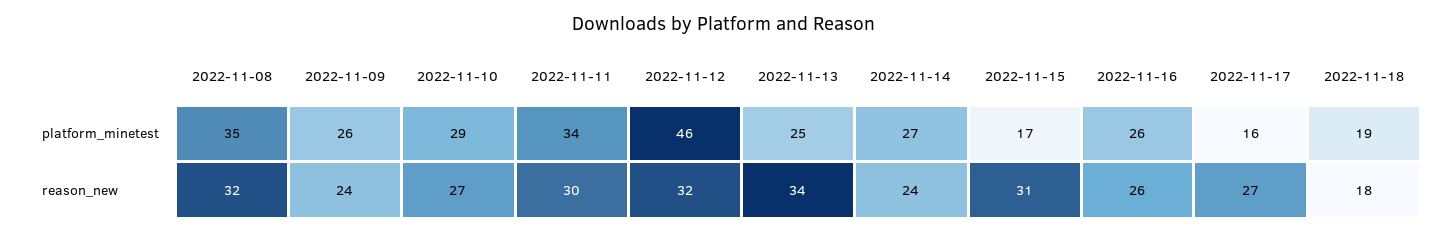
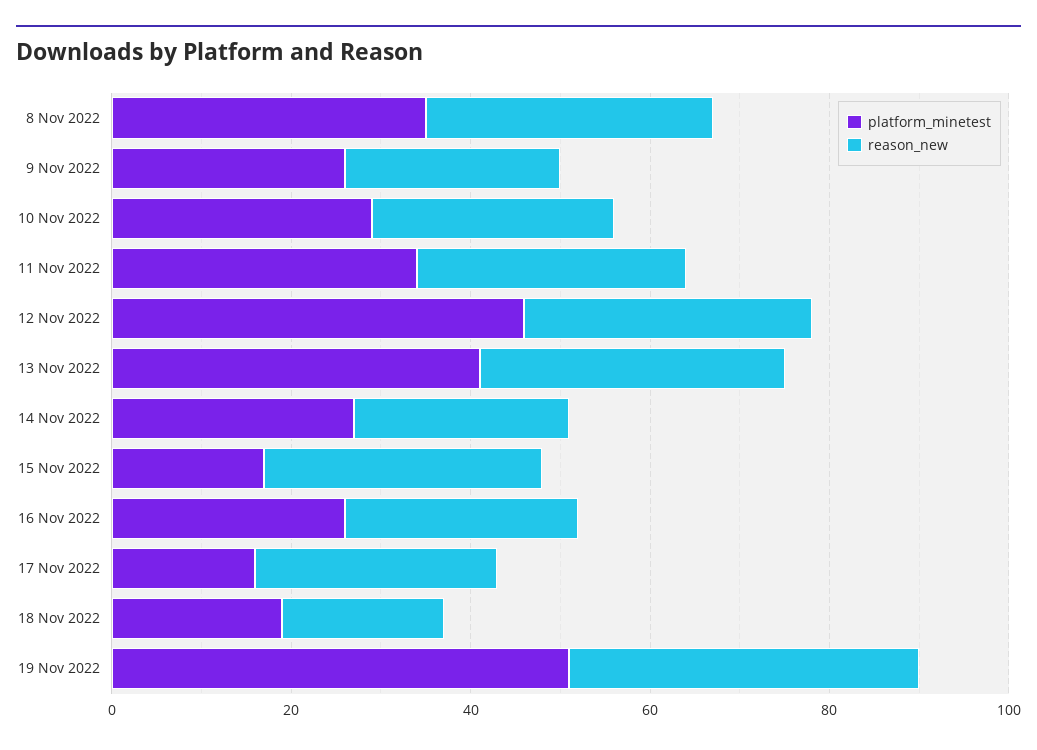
platform_minetest, 2022-11-13: 25 -> 40
platform_minetest, 19 Nov 2022: none -> 50
reason_new, 19 Nov 2022: none -> 40

